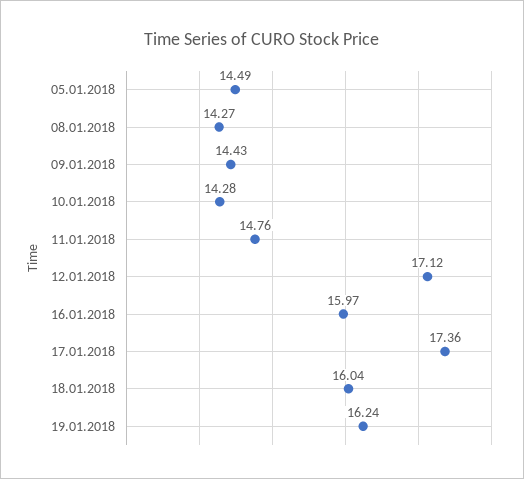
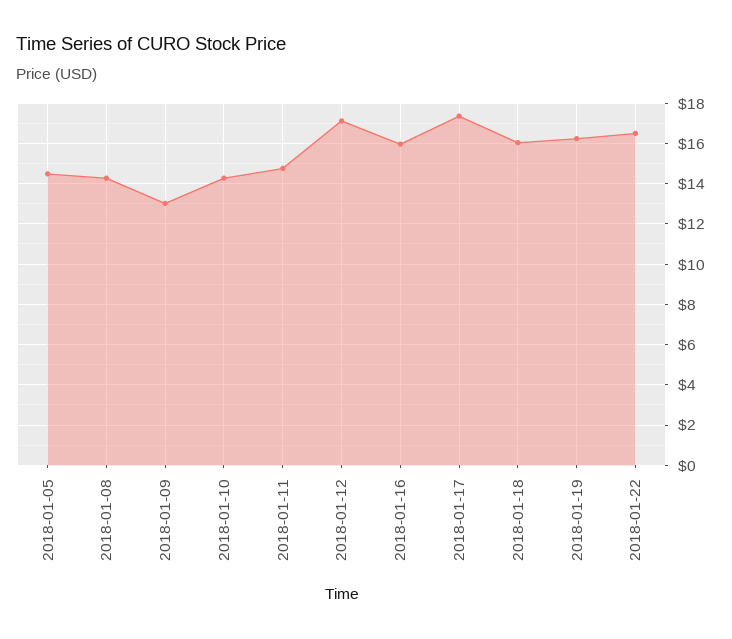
09.01.2018: 14.43 -> 13
2018-01-22: none -> 16.5

